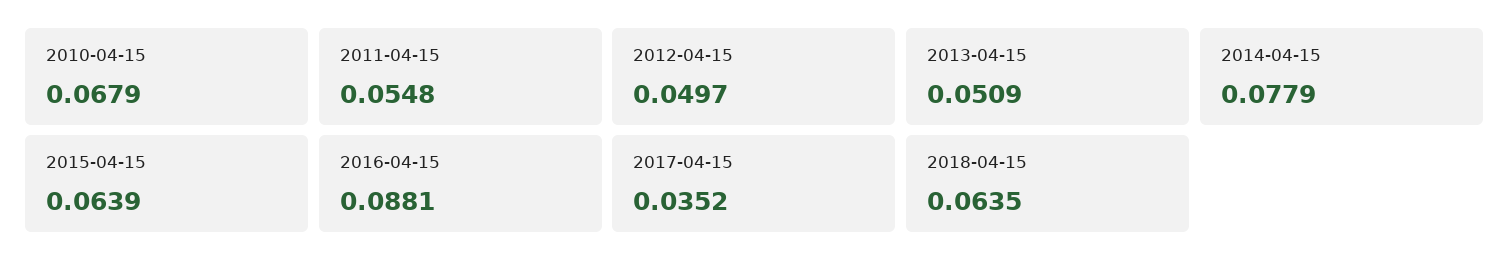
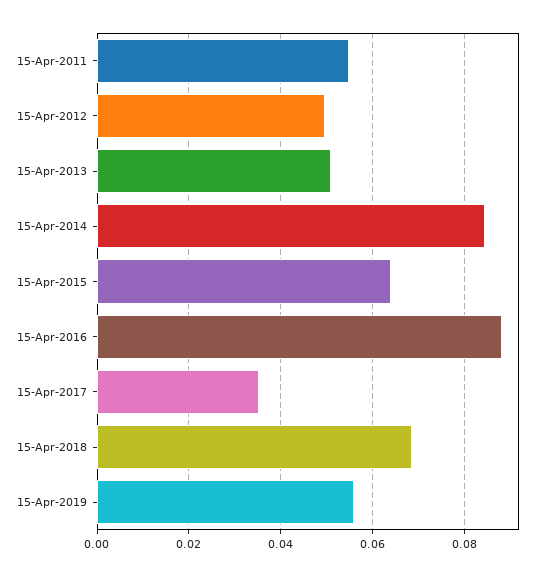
2010-04-15: 0.0679 -> none
2014-04-15: 0.0779 -> 0.084
2018-04-15: 0.0635 -> 0.068
15-Apr-2019: none -> 0.056

